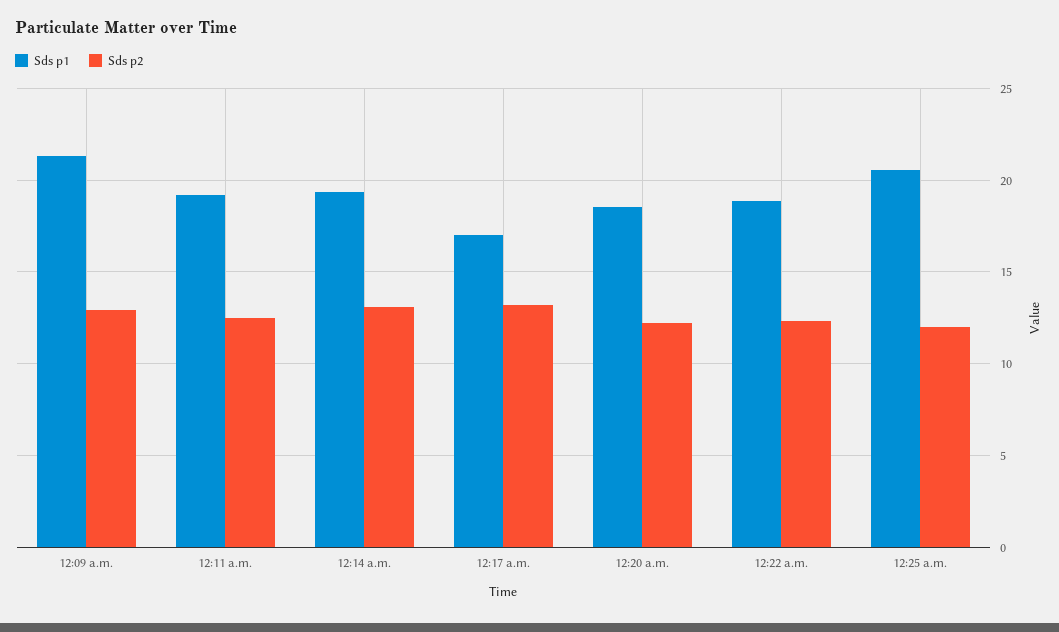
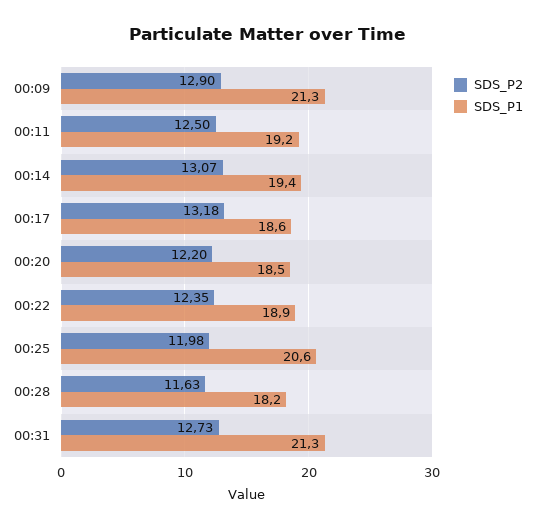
Sds p1, 12:17 a.m.: 17 -> 18.6
Sds p2, 00:28: none -> 11.63
Sds p1, 00:28: none -> 18.2
Sds p2, 00:31: none -> 12.73
Sds p1, 00:31: none -> 21.3

